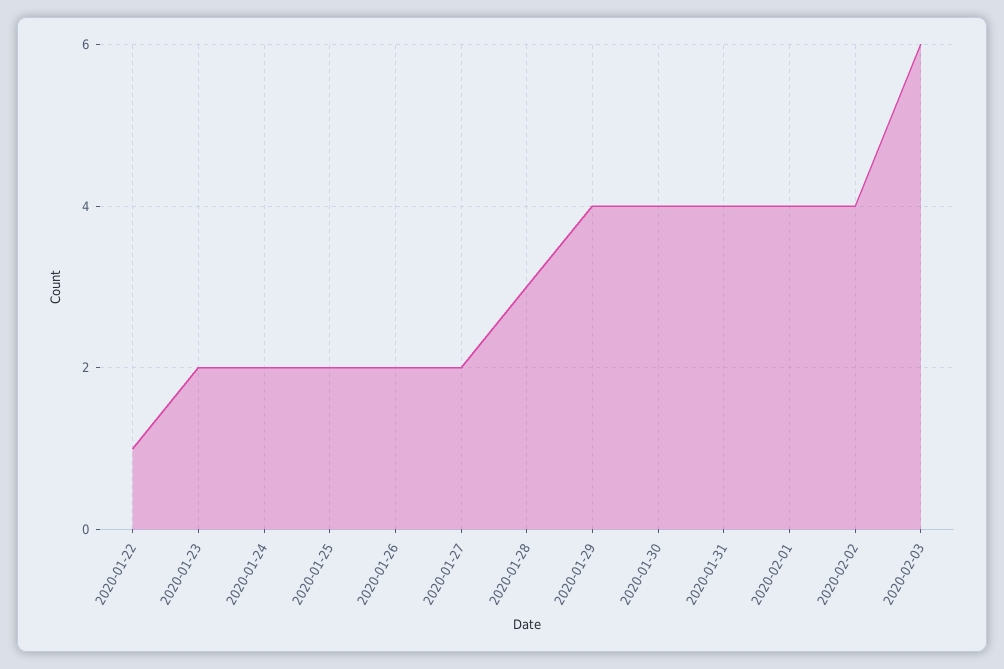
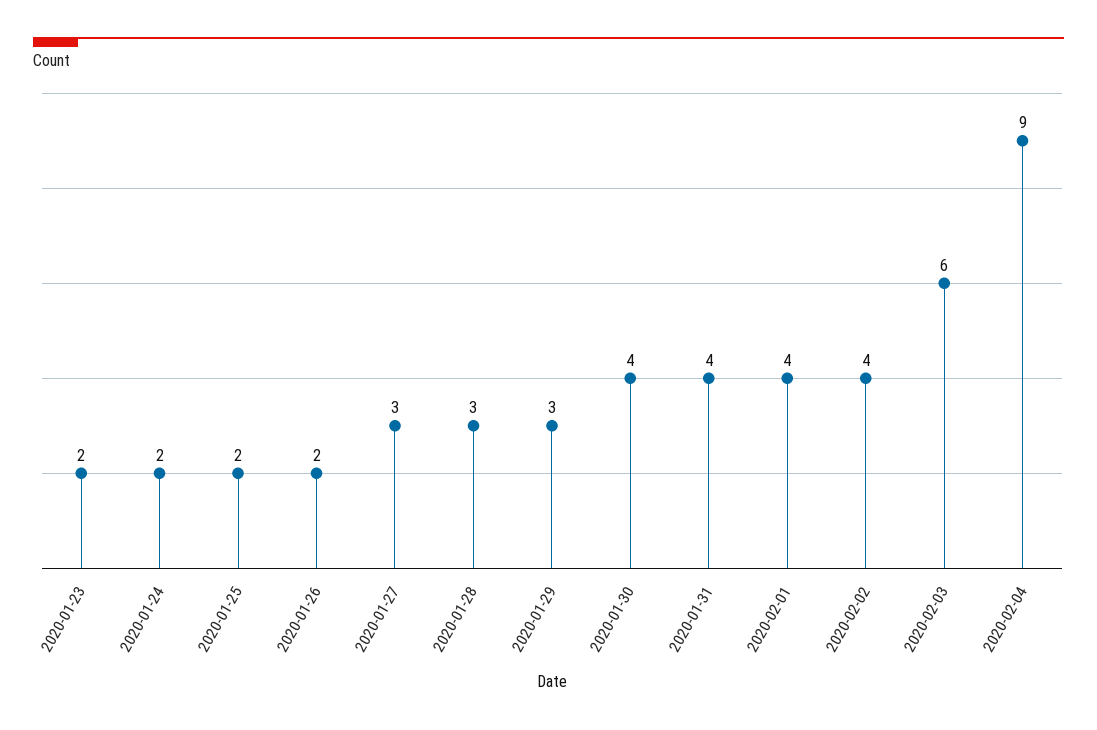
2020-01-22: 1 -> none
2020-01-27: 2 -> 3
2020-01-29: 4 -> 3
2020-02-04: none -> 9

